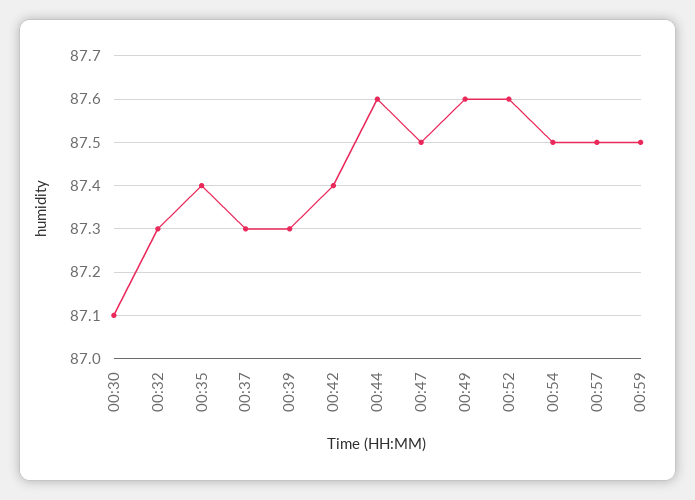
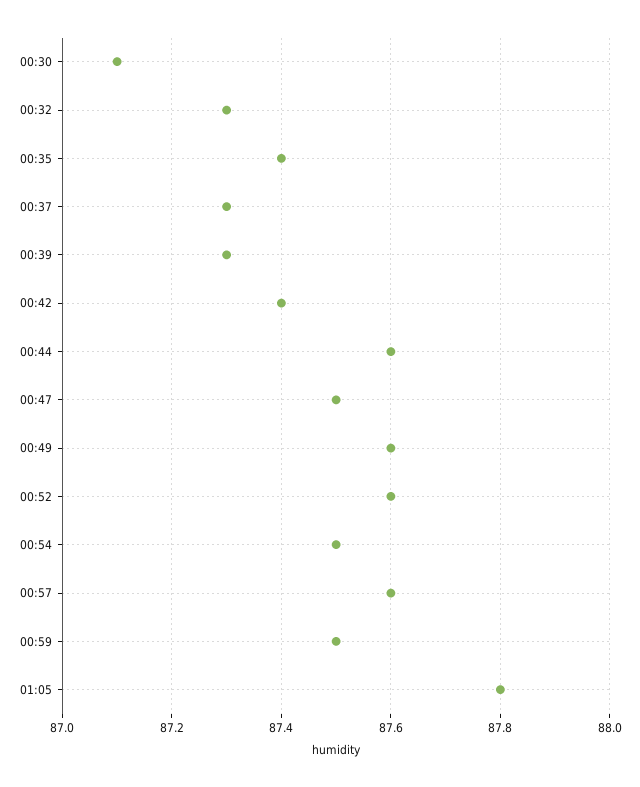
00:57: 87.5 -> 87.6
01:05: none -> 87.8

